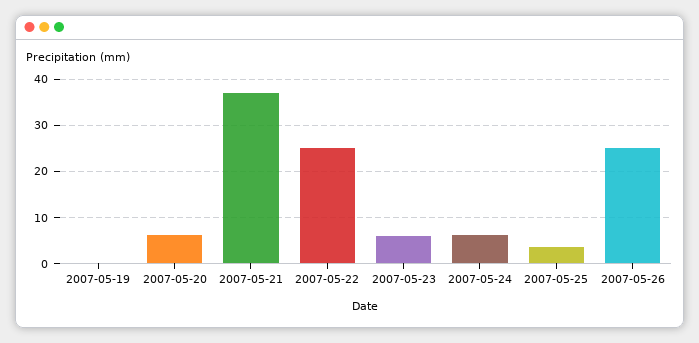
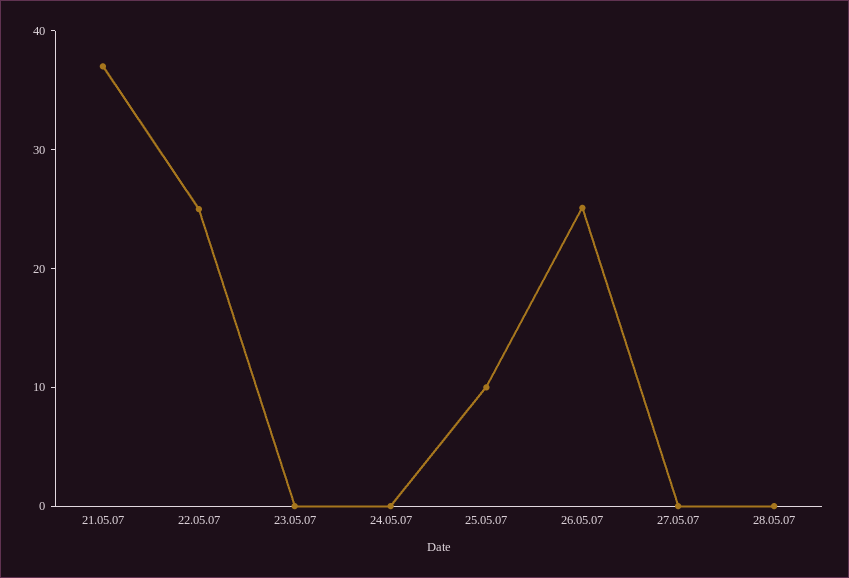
2007-05-19: 0 -> none
2007-05-20: 6 -> none
2007-05-23: 6 -> 0
2007-05-24: 6 -> 0
2007-05-25: 4 -> 10
27.05.07: none -> 0
28.05.07: none -> 0

